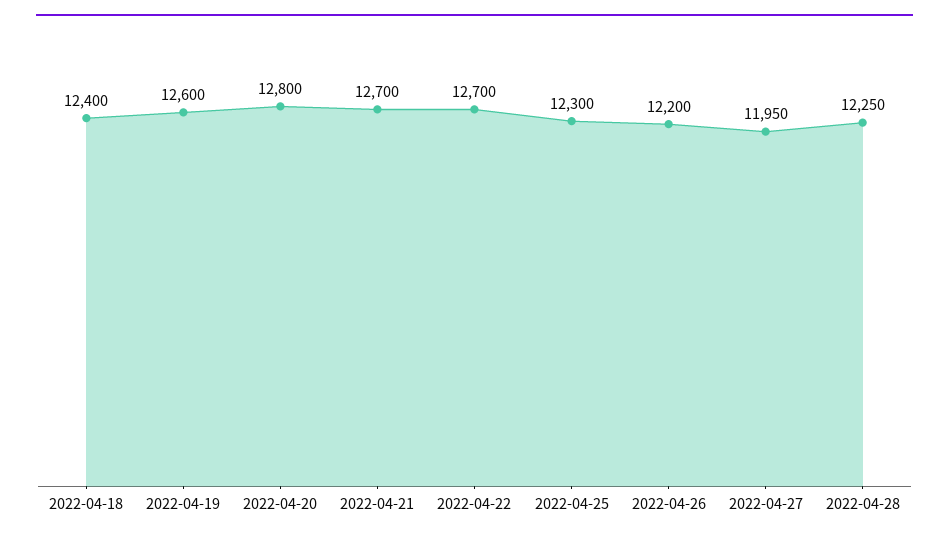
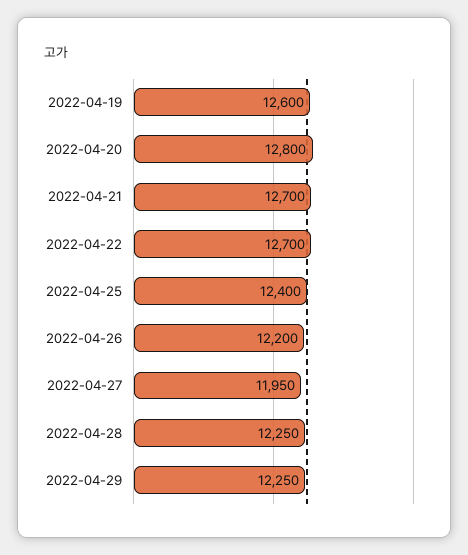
2022-04-18: 12400 -> none
2022-04-25: 12300 -> 12400
2022-04-29: none -> 12250

